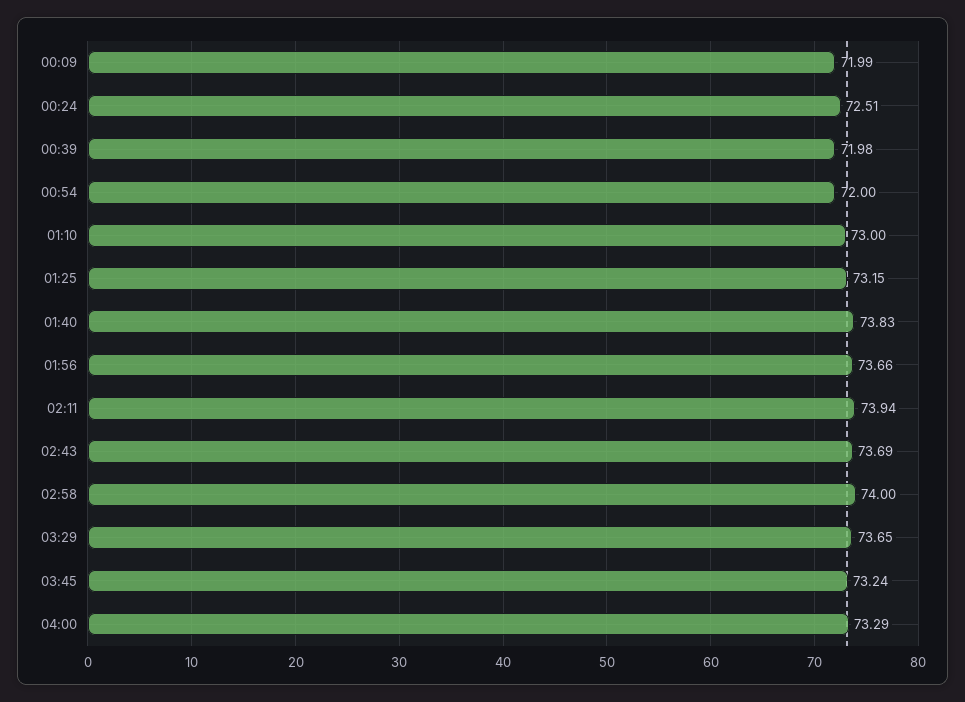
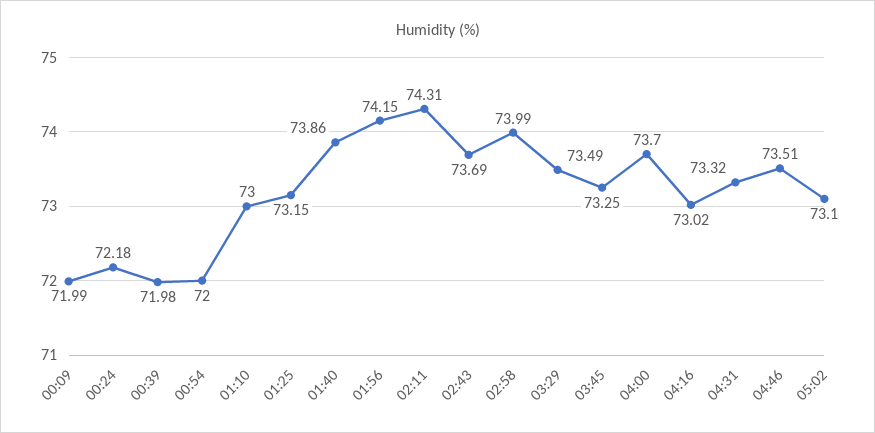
00:24: 72.51 -> 72.18
01:40: 73.83 -> 73.86
01:56: 73.66 -> 74.15
02:11: 73.94 -> 74.31
02:58: 74 -> 73.99
03:29: 73.65 -> 73.49
03:45: 73.24 -> 73.25
04:00: 73.29 -> 73.7
04:16: none -> 73.02
04:31: none -> 73.32
04:46: none -> 73.51
05:02: none -> 73.1

